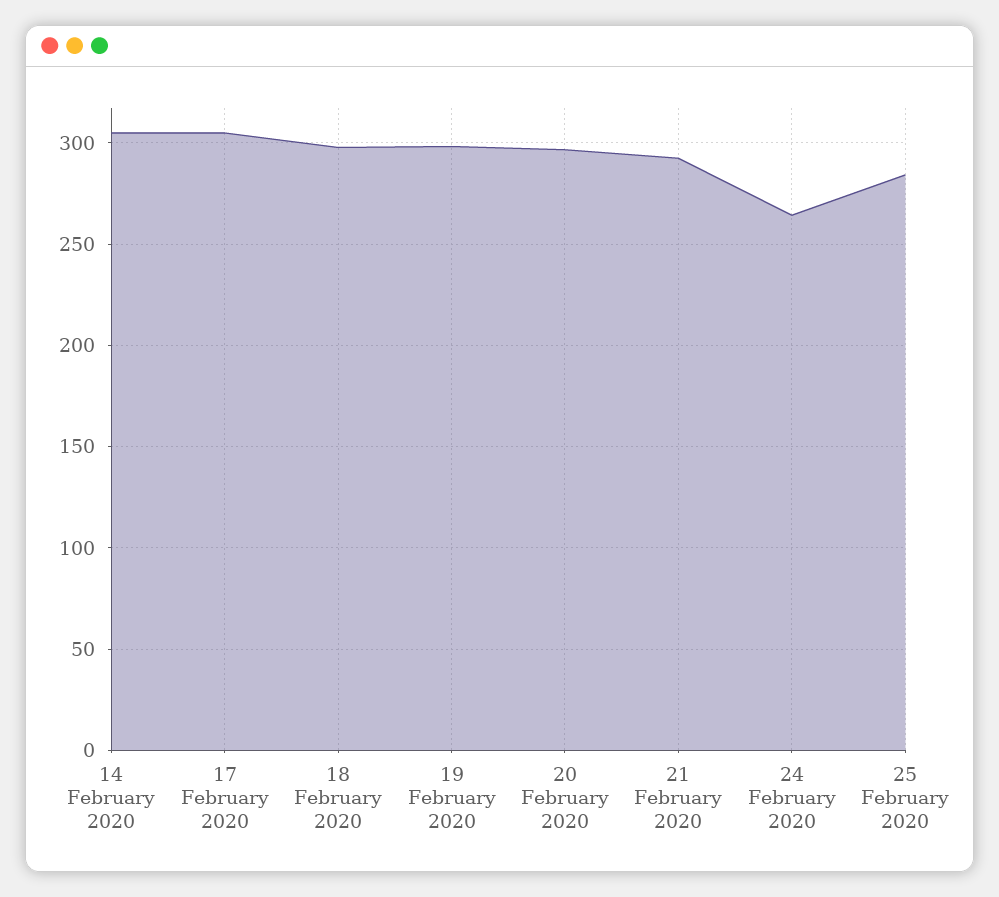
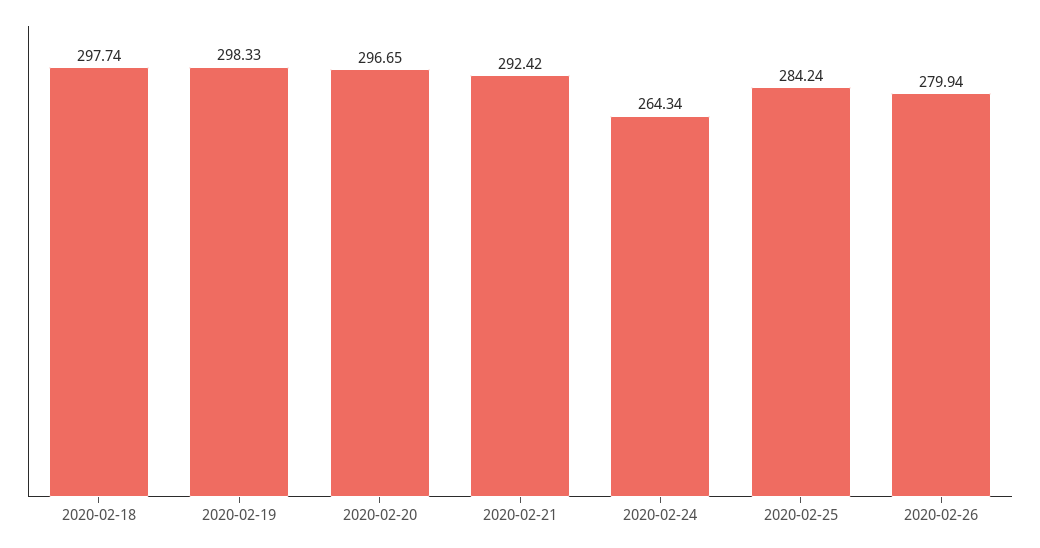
14 February 2020: 305 -> none
17 February 2020: 305 -> none
2020-02-26: none -> 279.94

